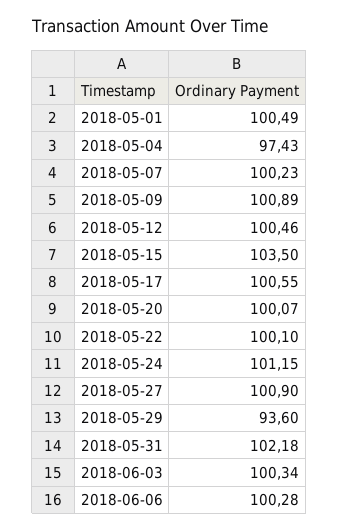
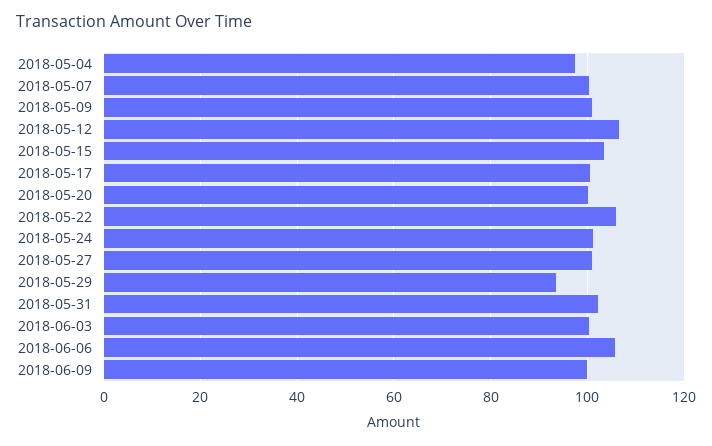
2018-05-01: 100.49 -> none
2018-05-12: 100.46 -> 106
2018-05-22: 100.1 -> 106
2018-06-06: 100.28 -> 106
2018-06-09: none -> 100

